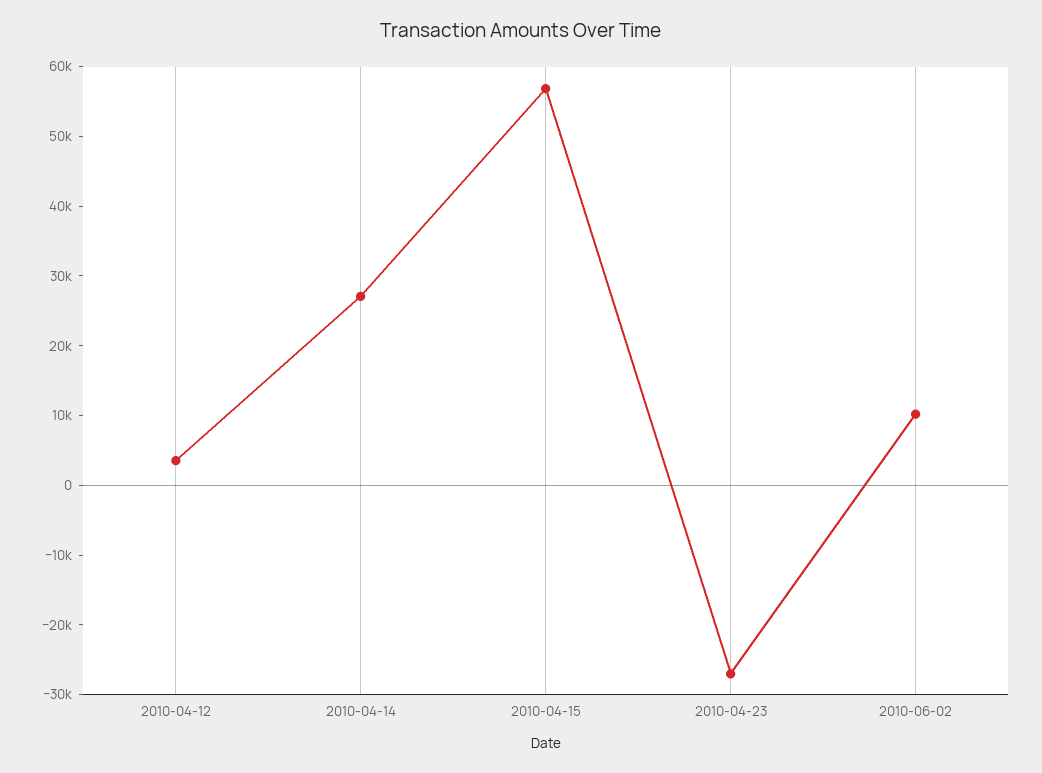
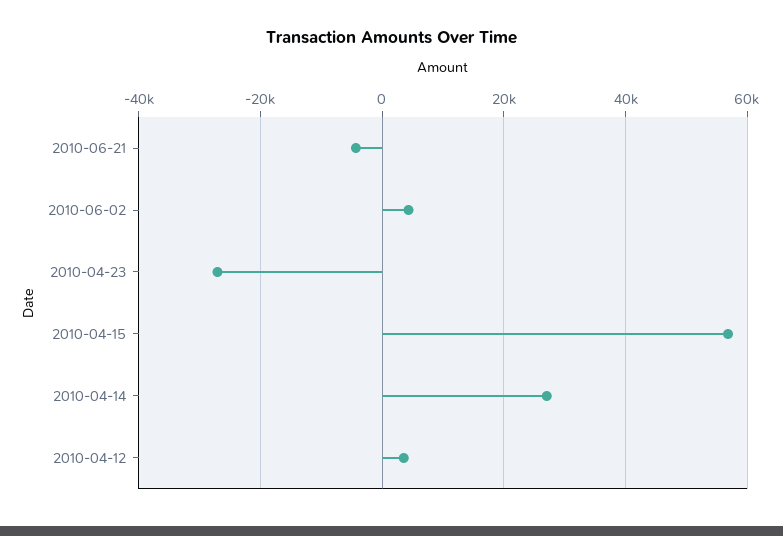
2010-06-02: 10000 -> 4000
2010-06-21: none -> -4000

